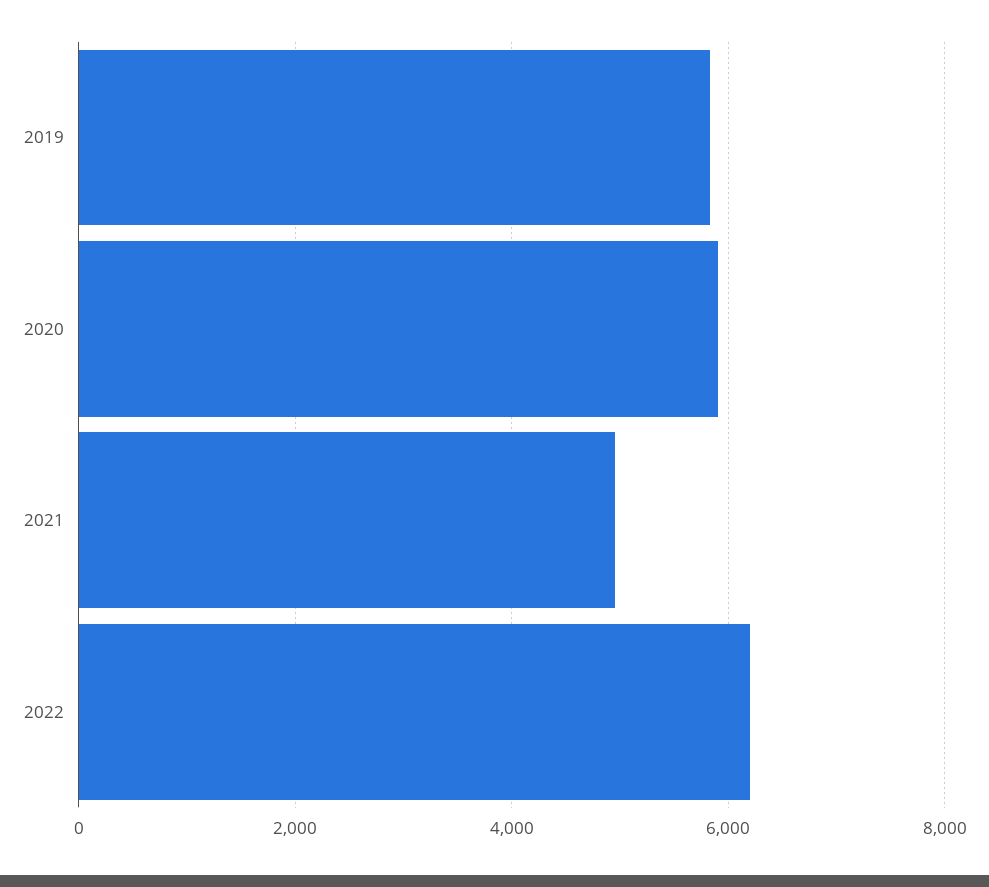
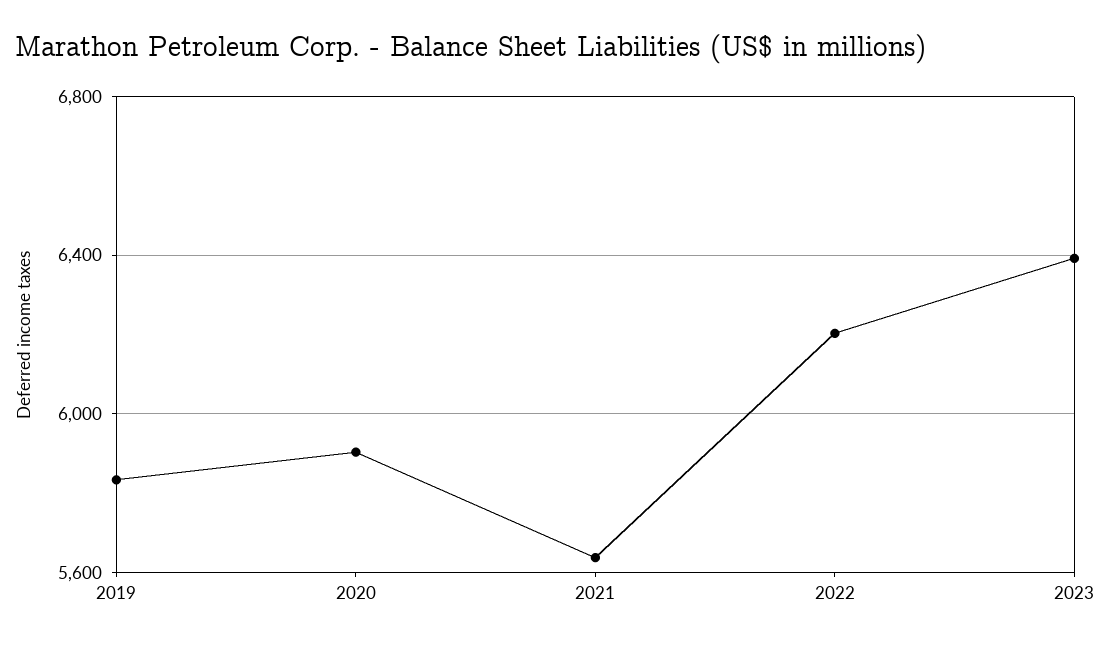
2021: 5000 -> 5650
2023: none -> 6400

